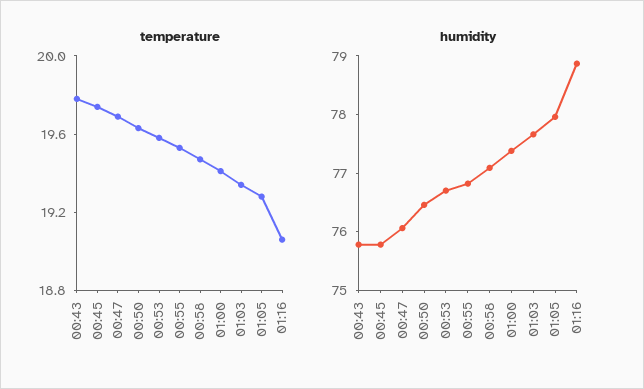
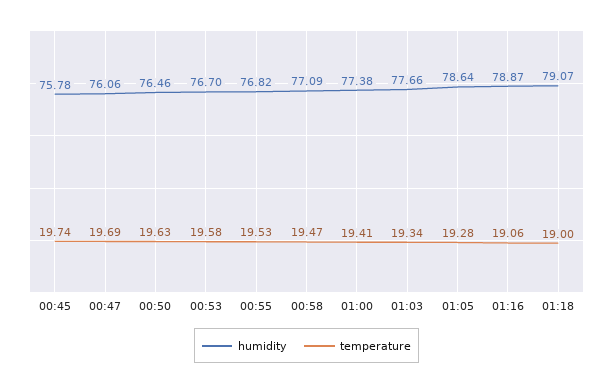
temperature, 00:43: 19.8 -> none
humidity, 00:43: 75.8 -> none
humidity, 01:05: 78 -> 78.64
humidity, 01:18: none -> 79.07
temperature, 01:18: none -> 19

